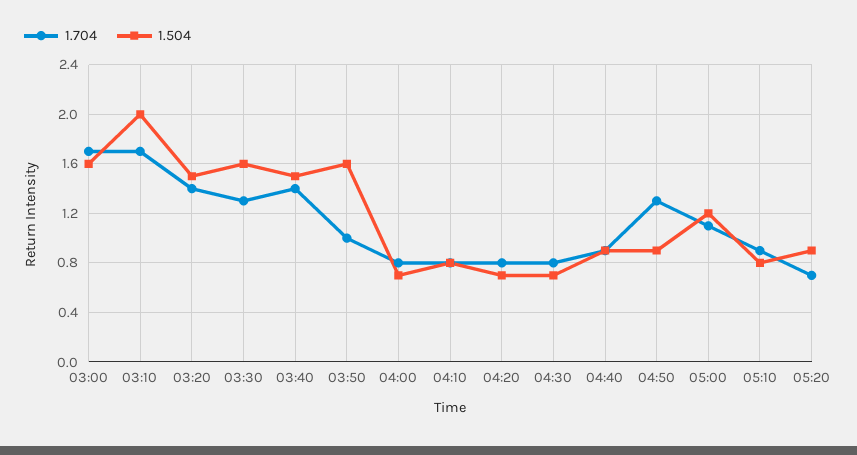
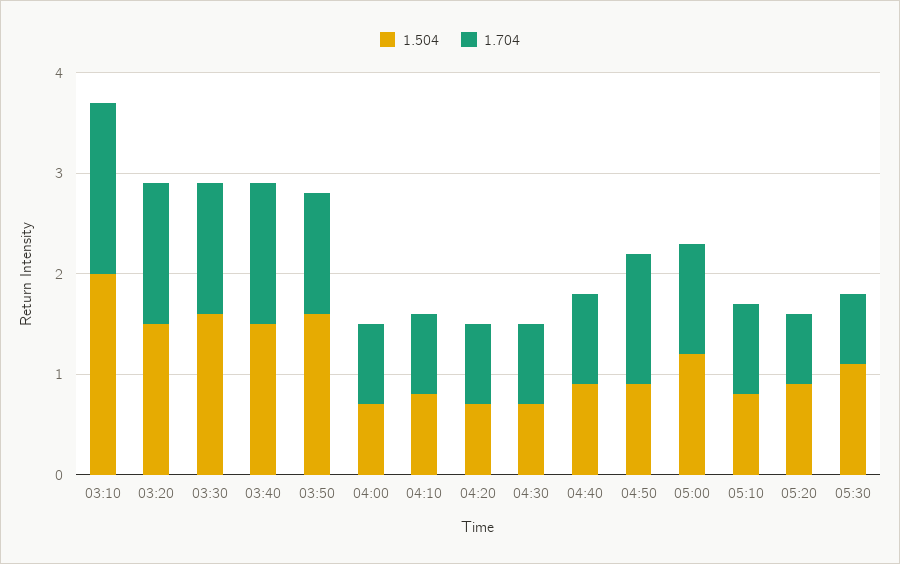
1.704, 03:00: 1.7 -> none
1.504, 03:00: 1.6 -> none
1.704, 03:50: 1 -> 1.2
1.504, 05:30: none -> 1.1
1.704, 05:30: none -> 0.7

